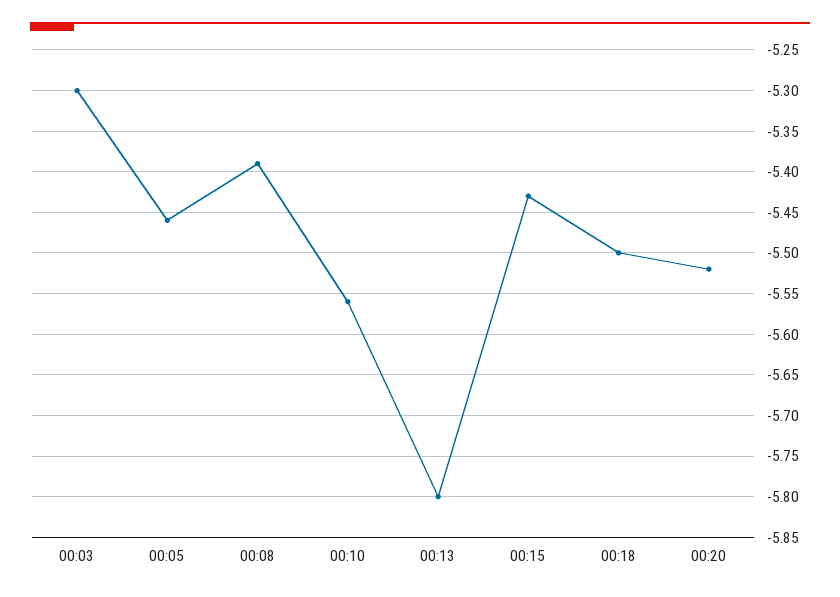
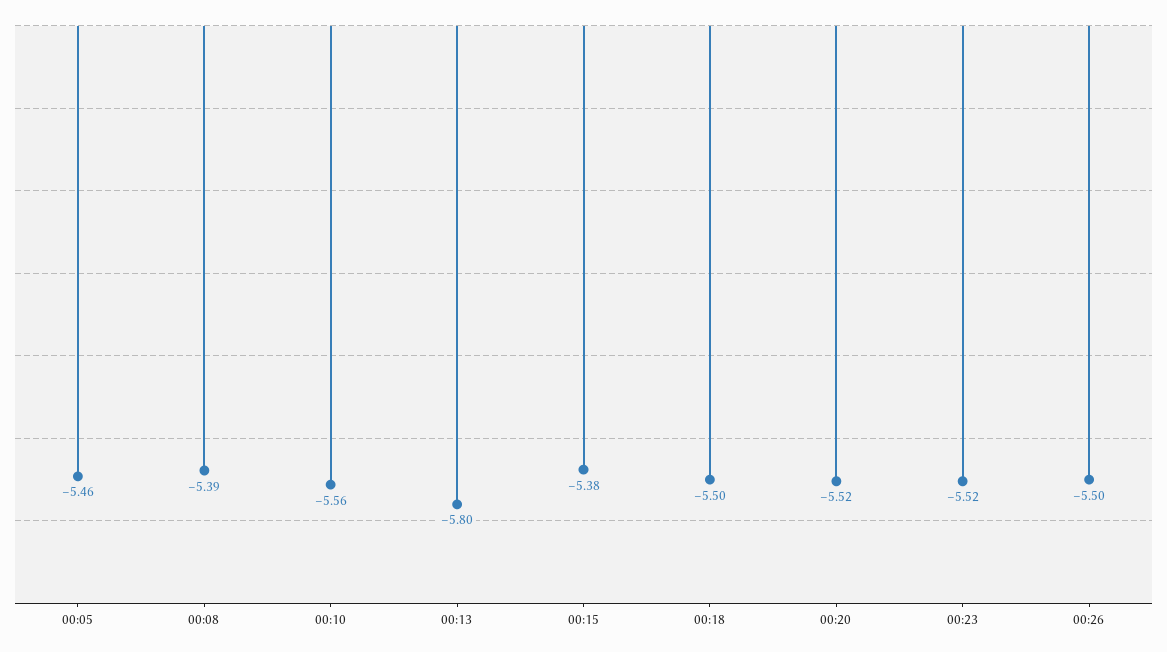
00:03: -5.3 -> none
00:15: -5.43 -> -5.38
00:23: none -> -5.52
00:26: none -> -5.5

